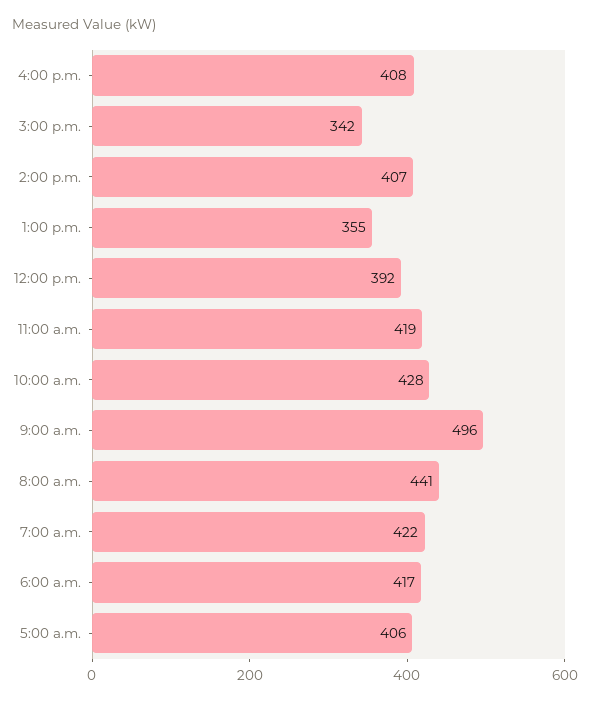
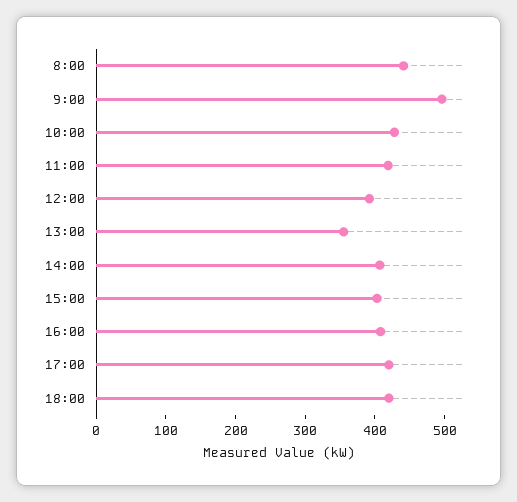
3:00 p.m.: 342 -> 400
7:00 a.m.: 422 -> none
6:00 a.m.: 417 -> none
5:00 a.m.: 406 -> none
17:00: none -> 420
18:00: none -> 420

